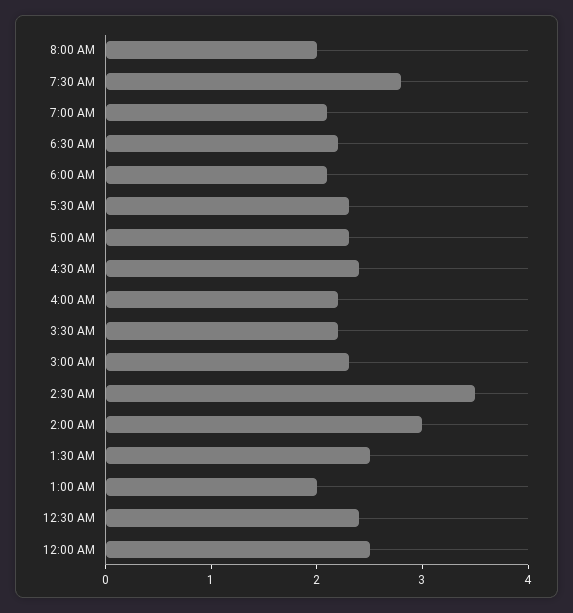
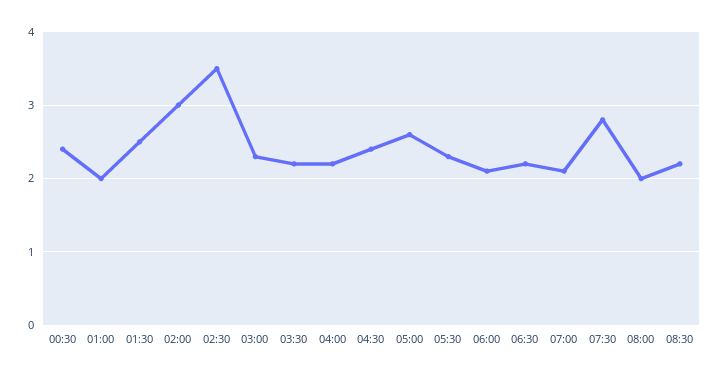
5:00 AM: 2.3 -> 2.6
12:00 AM: 2.5 -> none
08:30: none -> 2.2

